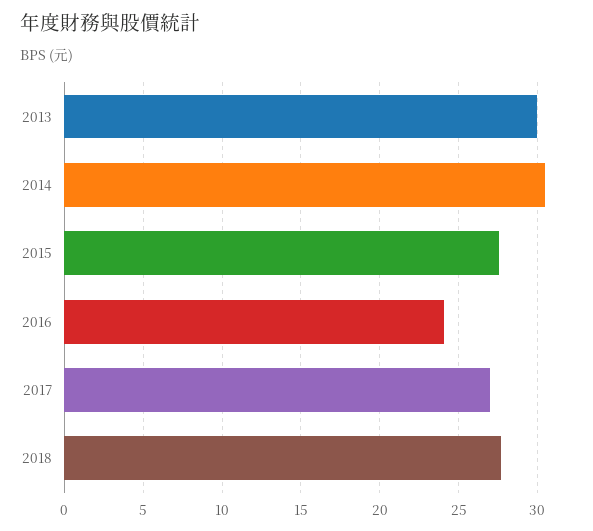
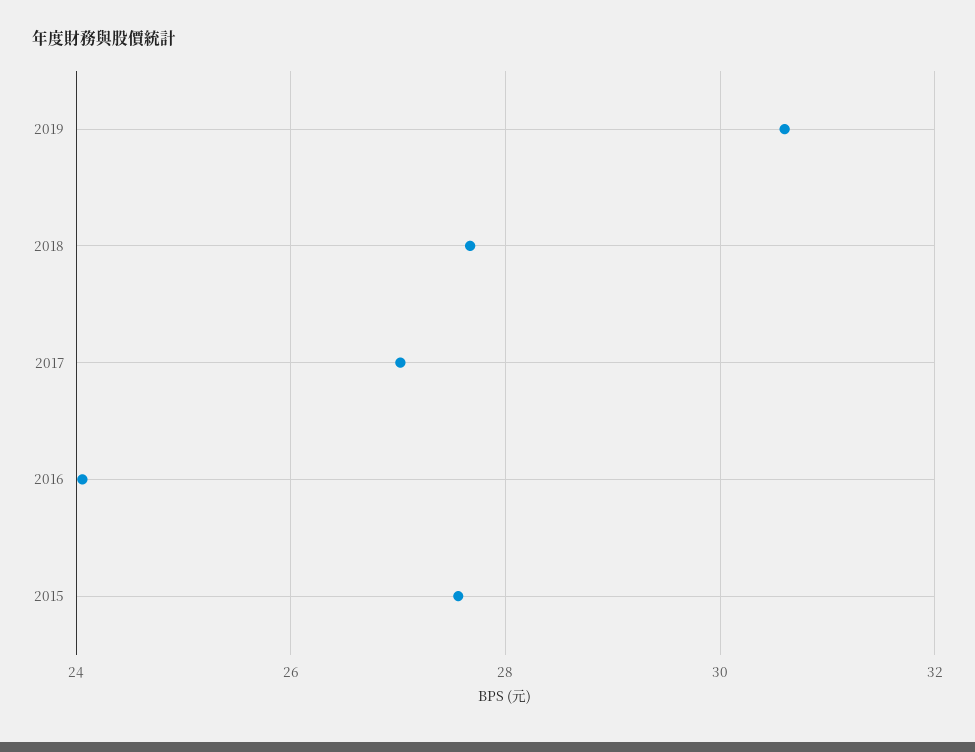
2013: 30 -> none
2014: 30.5 -> none
2019: none -> 30.6

